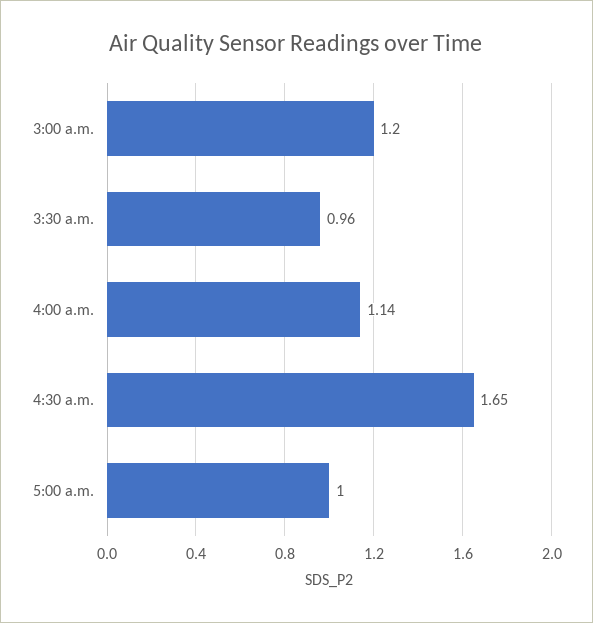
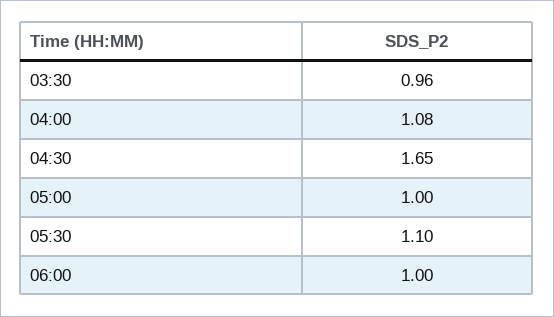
3:00 a.m.: 1.2 -> none
4:00 a.m.: 1.14 -> 1.08
05:30: none -> 1.1
06:00: none -> 1

